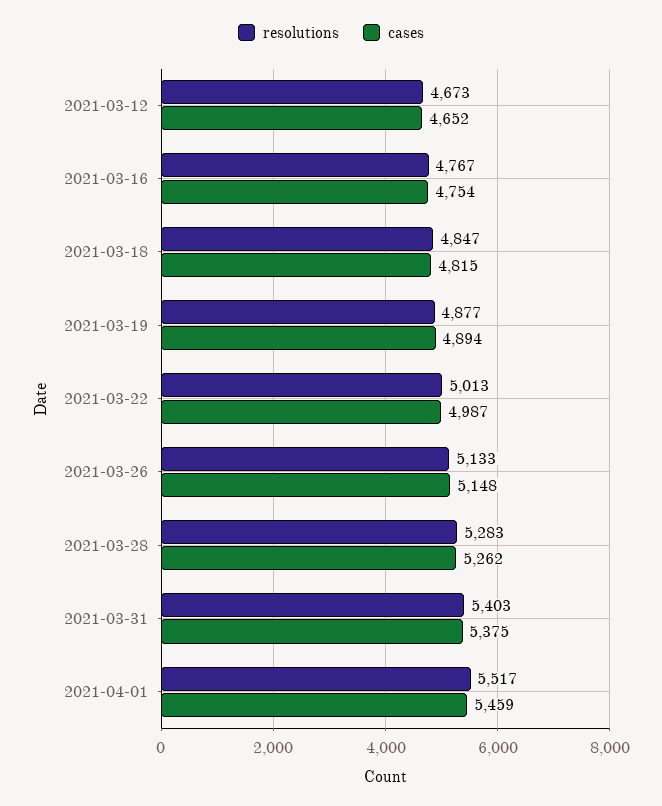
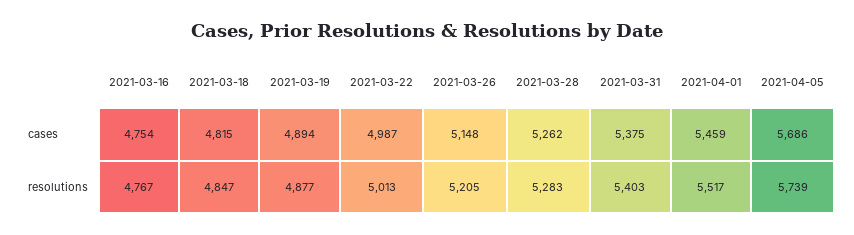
resolutions, 2021-03-12: 4673 -> none
cases, 2021-03-12: 4652 -> none
resolutions, 2021-03-26: 5133 -> 5205
cases, 2021-04-05: none -> 5686
resolutions, 2021-04-05: none -> 5739

